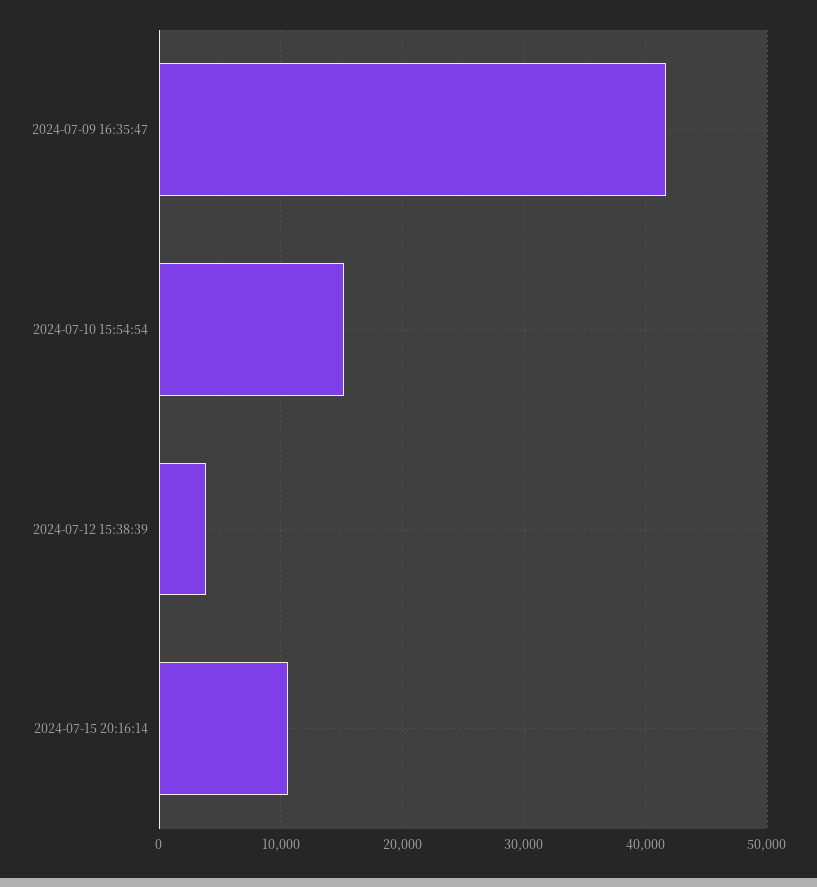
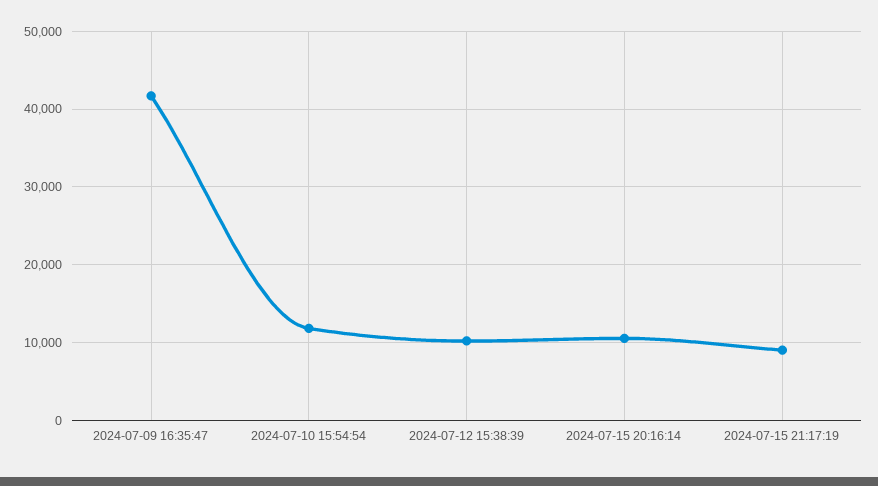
2024-07-10 15:54:54: 15000 -> 12000
2024-07-12 15:38:39: 4000 -> 10000
2024-07-15 21:17:19: none -> 9000

